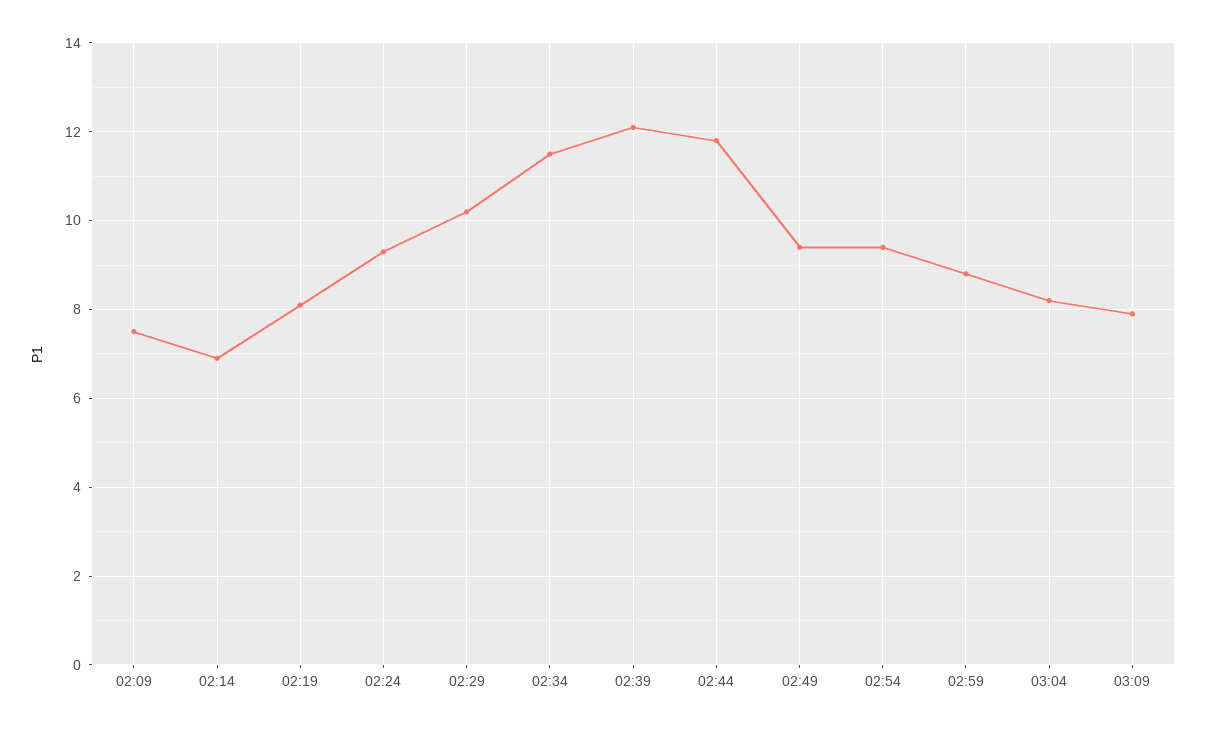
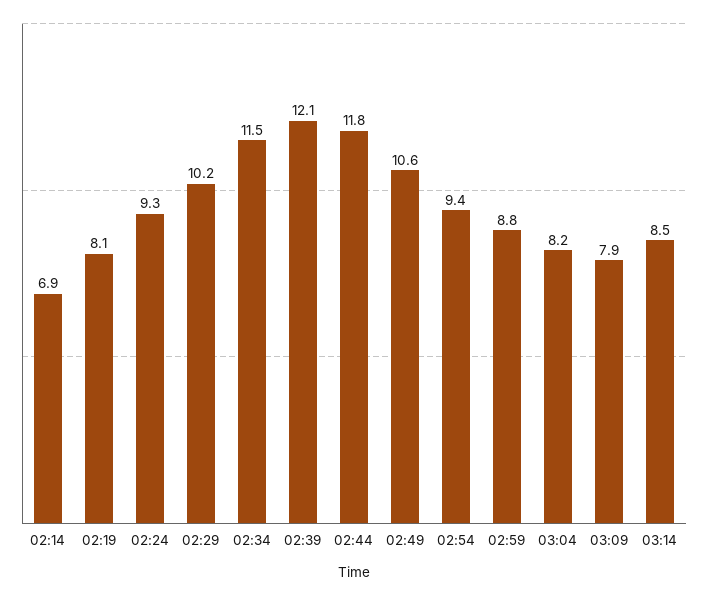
02:09: 7.5 -> none
02:49: 9.5 -> 10.6
03:14: none -> 8.5

